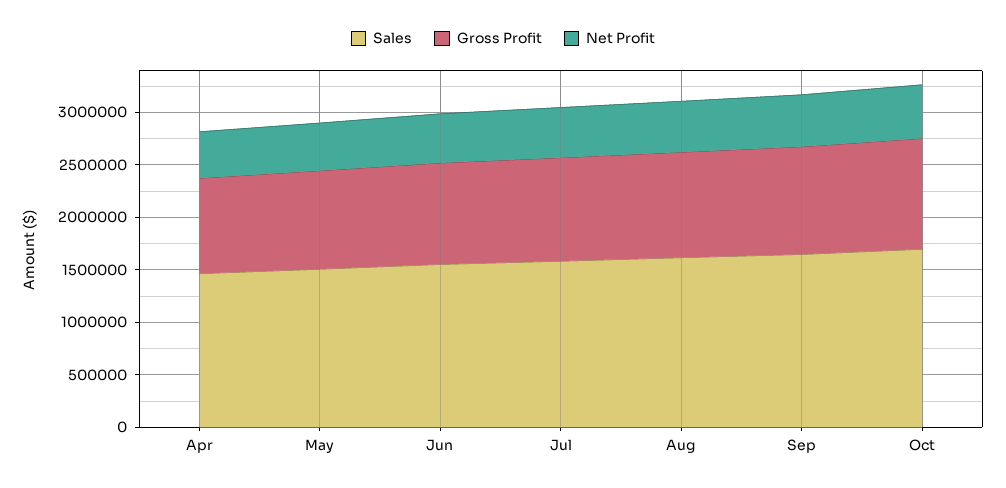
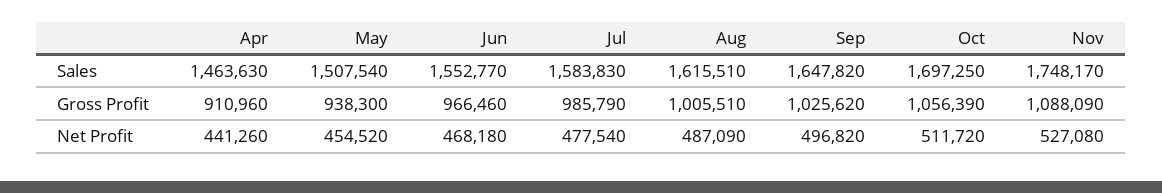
Sales, Nov: none -> 1748170
Gross Profit, Nov: none -> 1088090
Net Profit, Nov: none -> 527080

